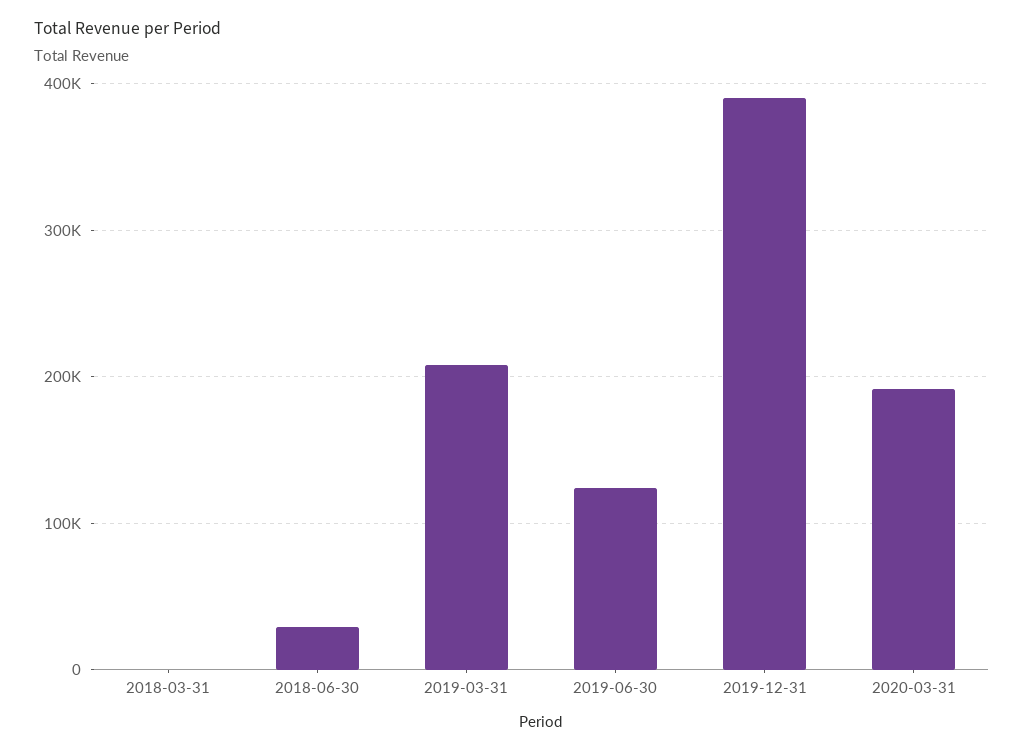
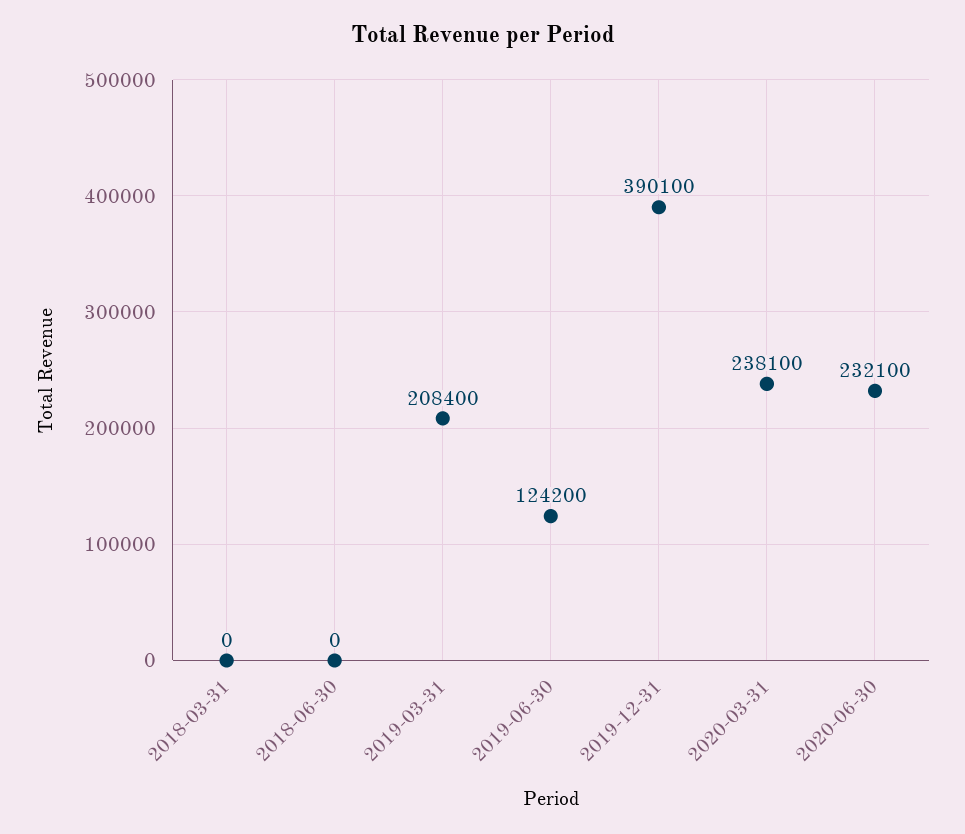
2018-06-30: 30000 -> 0
2020-03-31: 190000 -> 238100
2020-06-30: none -> 232100

